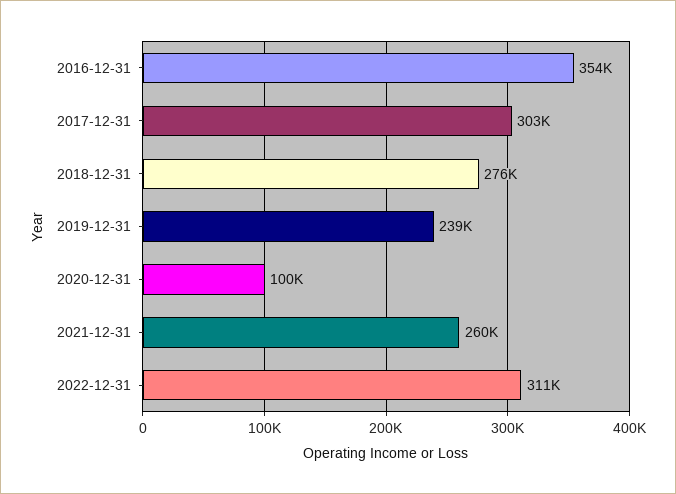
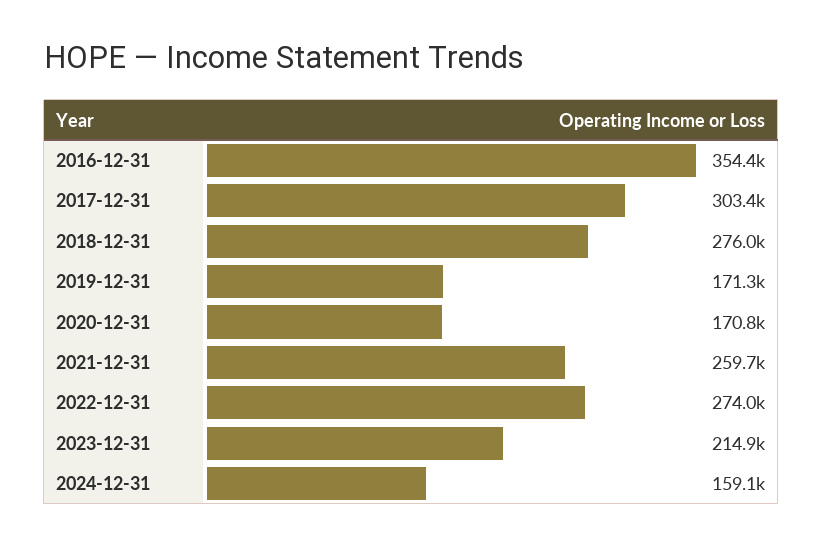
2019-12-31: 239000 -> 171300
2020-12-31: 100000 -> 170800
2022-12-31: 311000 -> 274000
2023-12-31: none -> 214900
2024-12-31: none -> 159100

